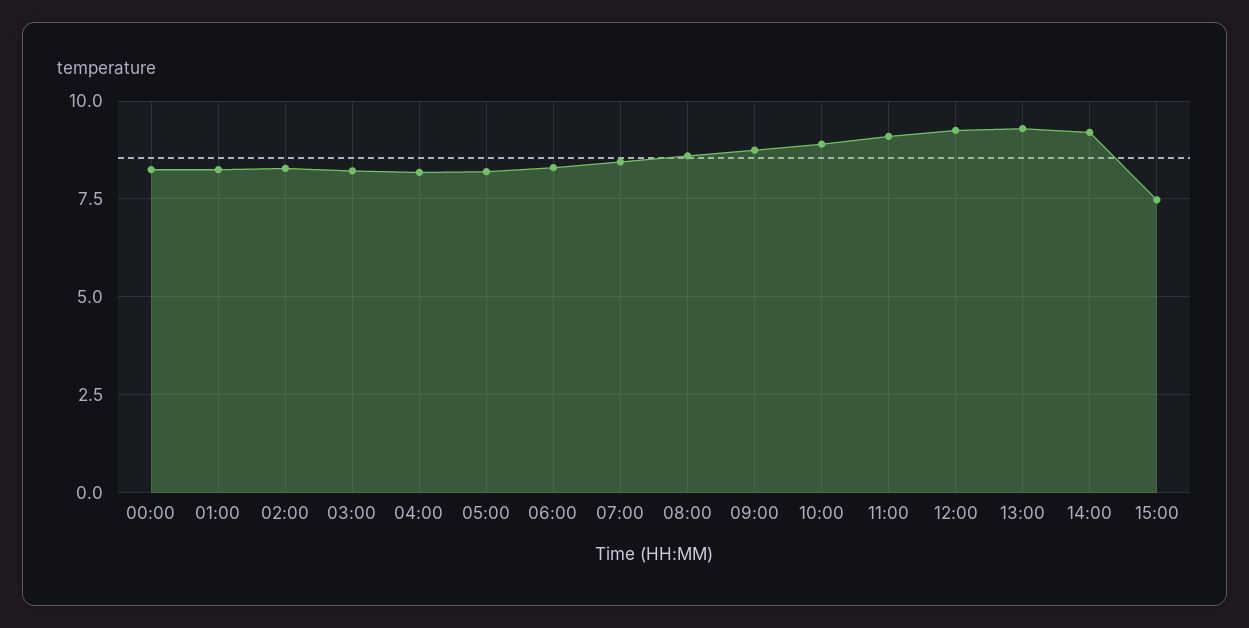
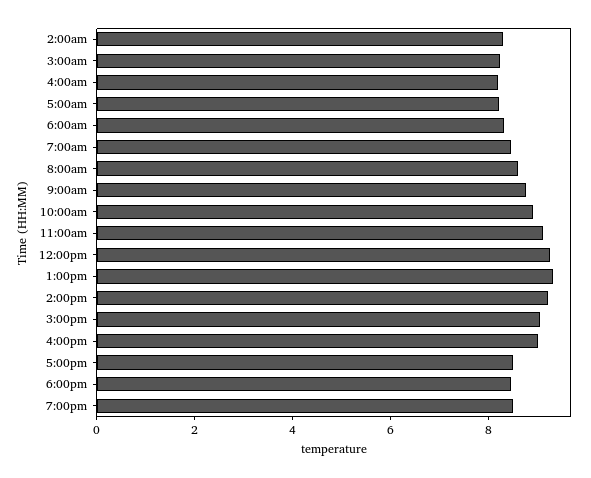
00:00: 8.25 -> none
01:00: 8.25 -> none
15:00: 7.5 -> 9
4:00pm: none -> 9
5:00pm: none -> 8.5
6:00pm: none -> 8.5
7:00pm: none -> 8.5

